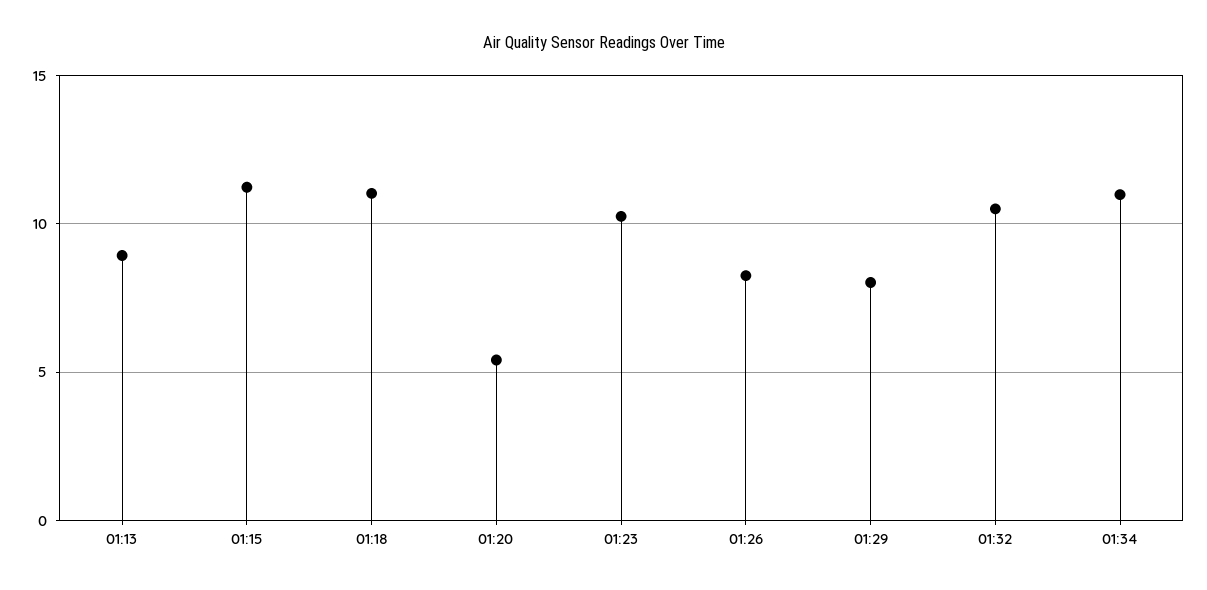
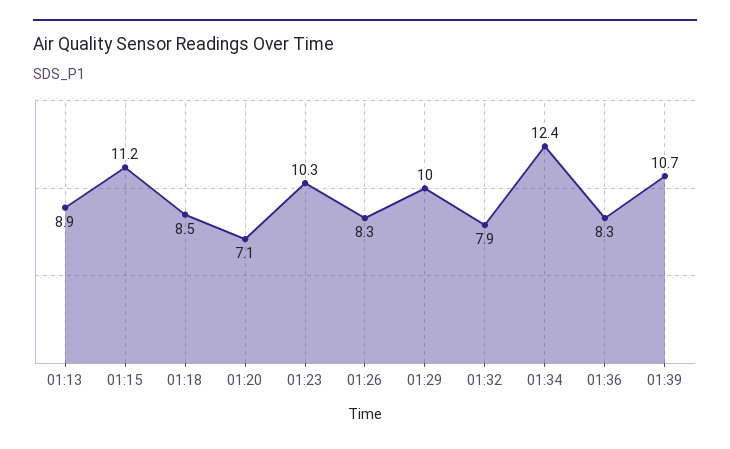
01:18: 11 -> 8.5
01:20: 5.5 -> 7.1
01:29: 8 -> 10
01:32: 10.5 -> 7.9
01:34: 11 -> 12.4
01:36: none -> 8.3
01:39: none -> 10.7

